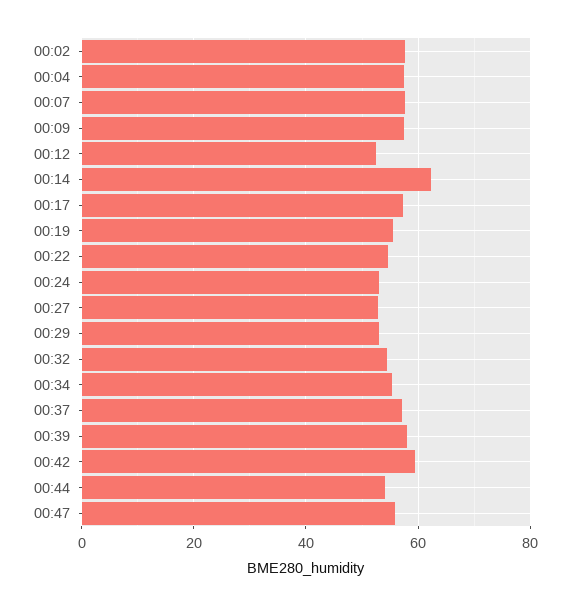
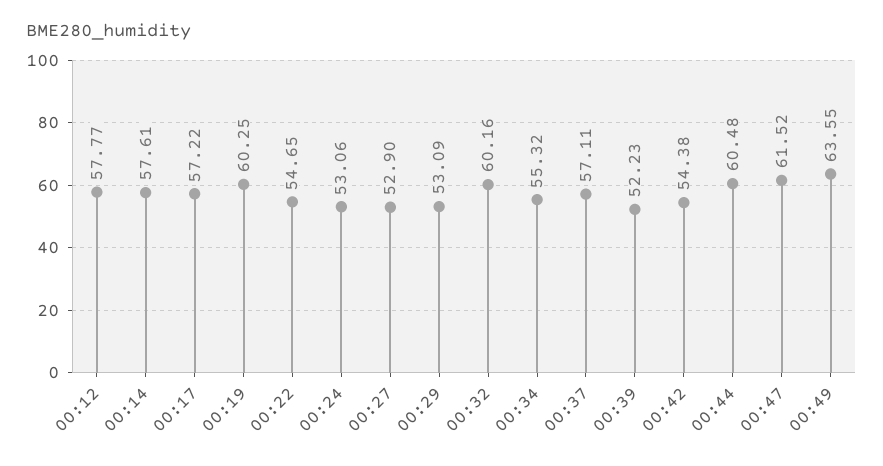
00:02: 58 -> none
00:04: 58 -> none
00:07: 58 -> none
00:09: 58 -> none
00:12: 52 -> 57.77
00:14: 62 -> 57.61
00:19: 56 -> 60.25
00:32: 54 -> 60.16
00:39: 58 -> 52.23
00:42: 60 -> 54.38
00:44: 54 -> 60.48
00:47: 56 -> 61.52
00:49: none -> 63.55

